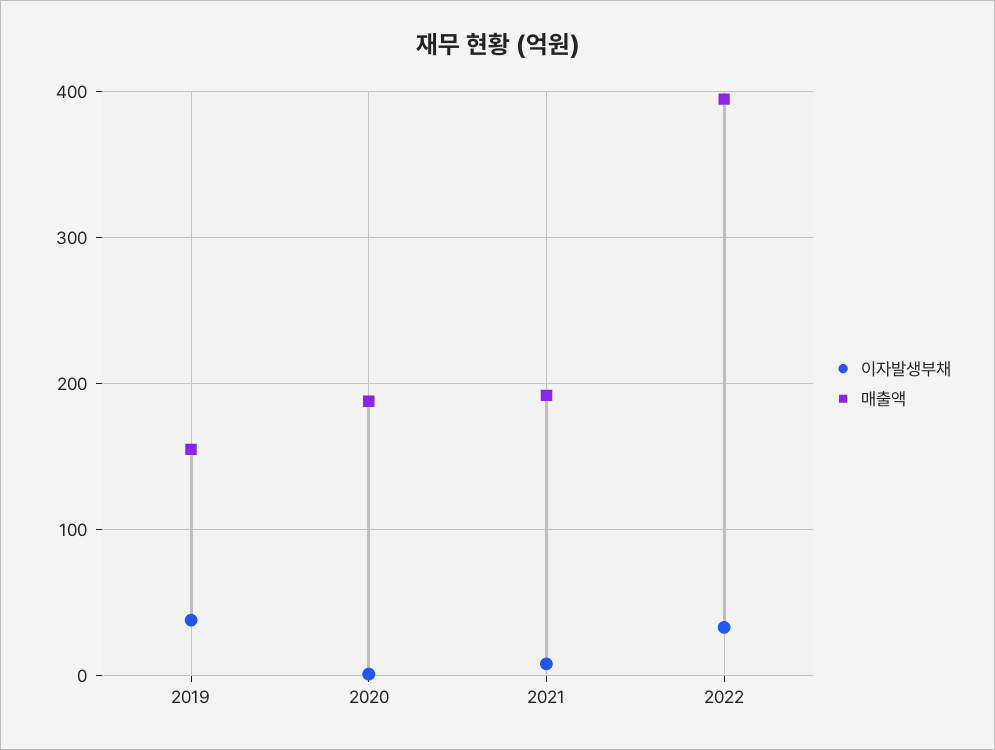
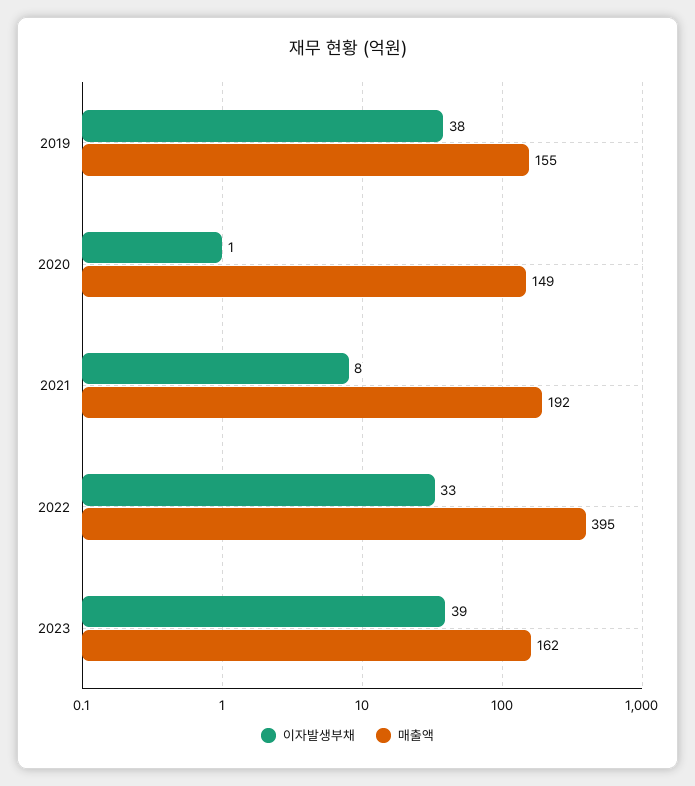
매출액, 2020: 190 -> 149
이자발생부채, 2023: none -> 39
매출액, 2023: none -> 162

